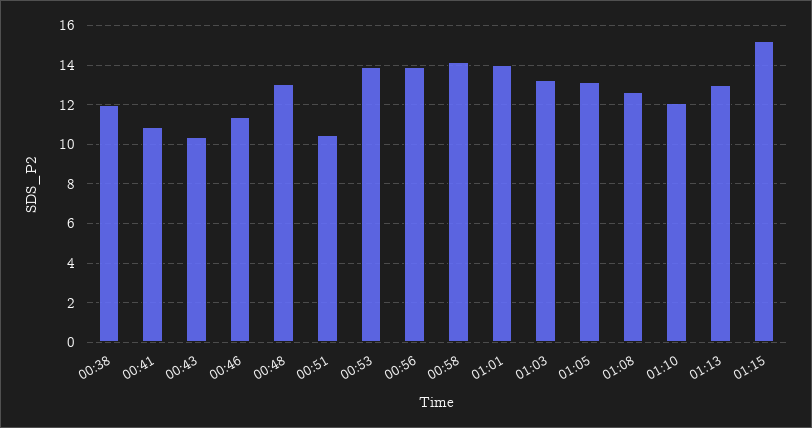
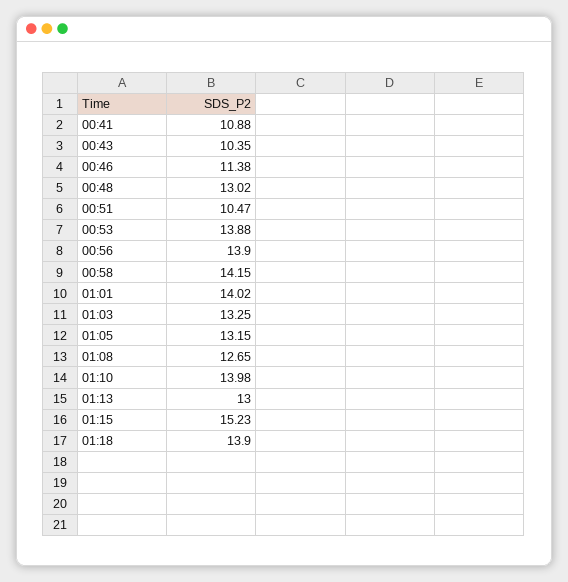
00:38: 12 -> none
01:10: 12 -> 13.98
01:18: none -> 13.9

